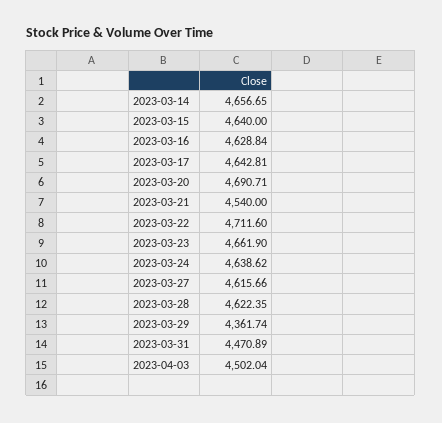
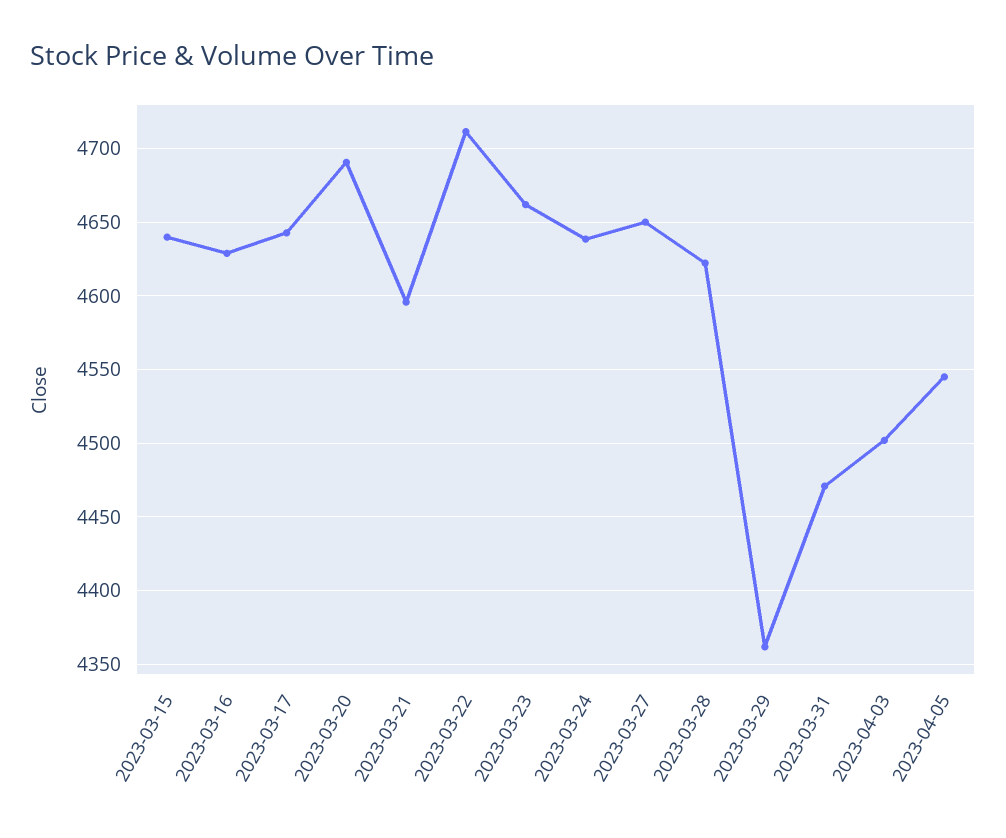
2023-03-14: 4656.65 -> none
2023-03-21: 4540 -> 4595
2023-03-27: 4615.66 -> 4650
2023-04-05: none -> 4545

